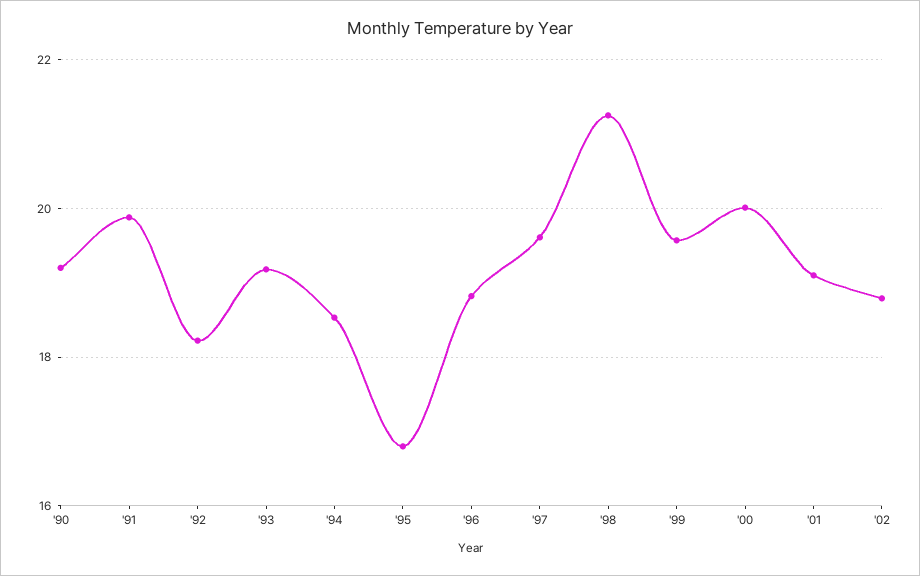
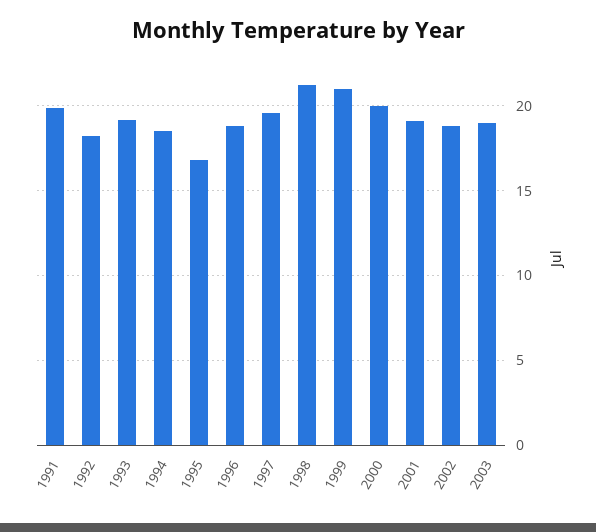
'90: 19.2 -> none
'99: 19.6 -> 21
2003: none -> 19

